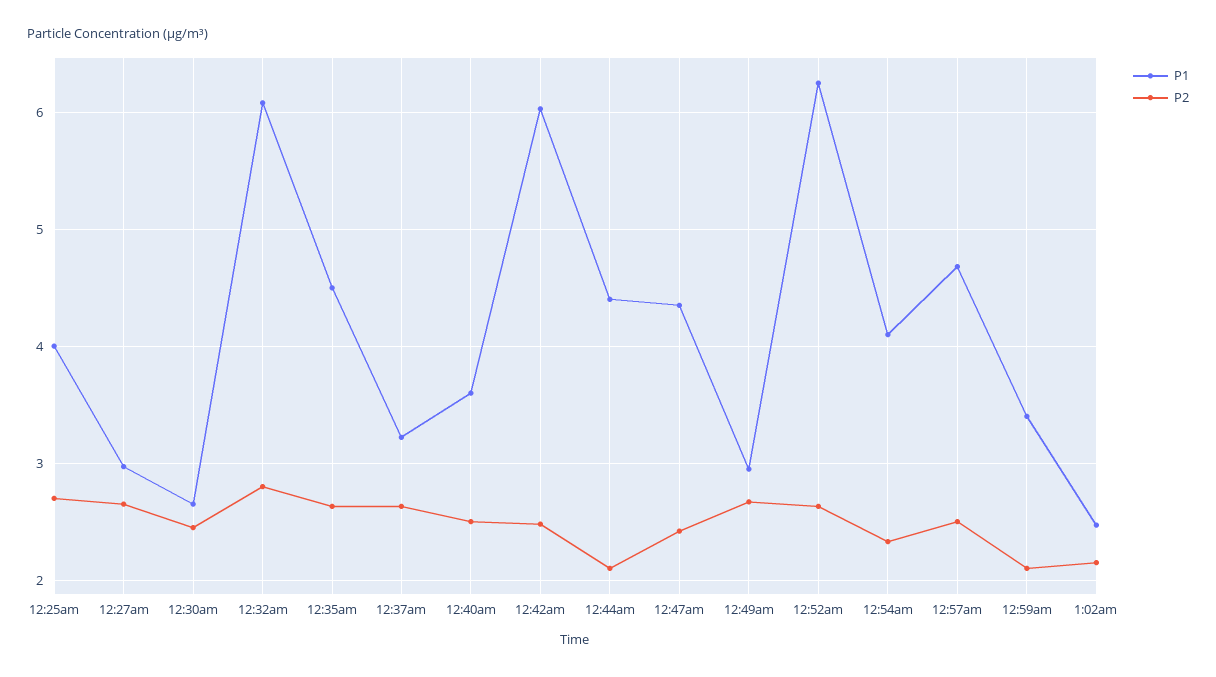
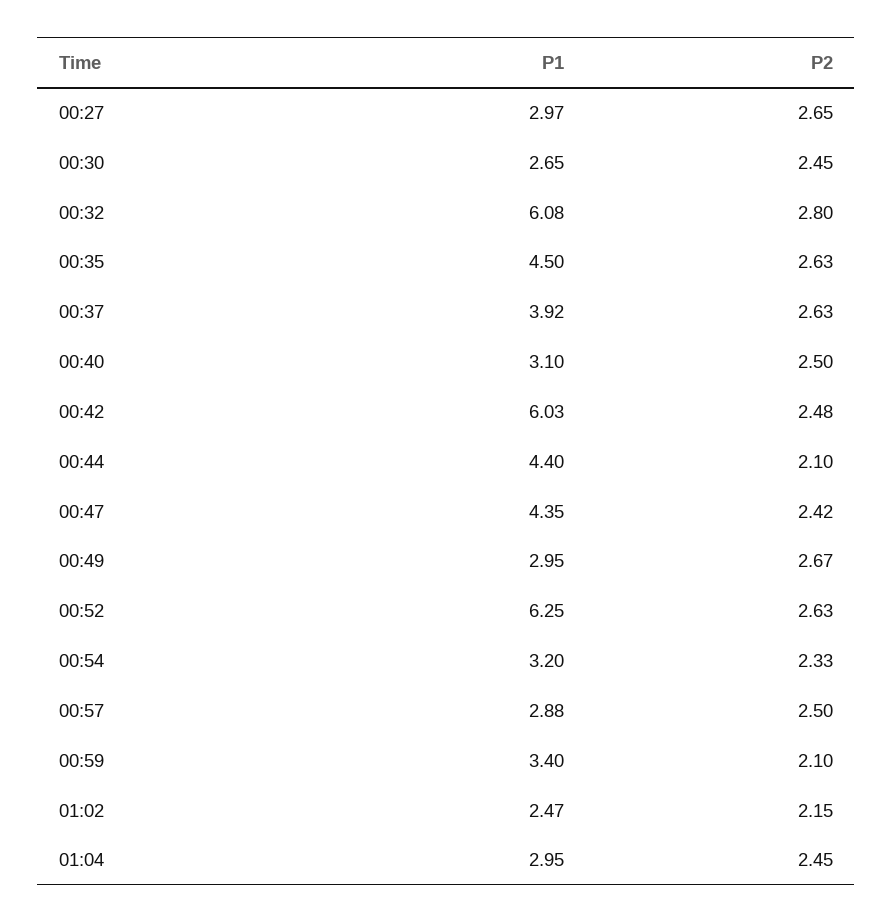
P1, 12:25am: 4 -> none
P2, 12:25am: 2.7 -> none
P1, 12:37am: 3.2 -> 3.92
P1, 12:40am: 3.6 -> 3.1
P1, 12:54am: 4.1 -> 3.2
P1, 12:57am: 4.7 -> 2.88
P1, 01:04: none -> 2.95
P2, 01:04: none -> 2.45

